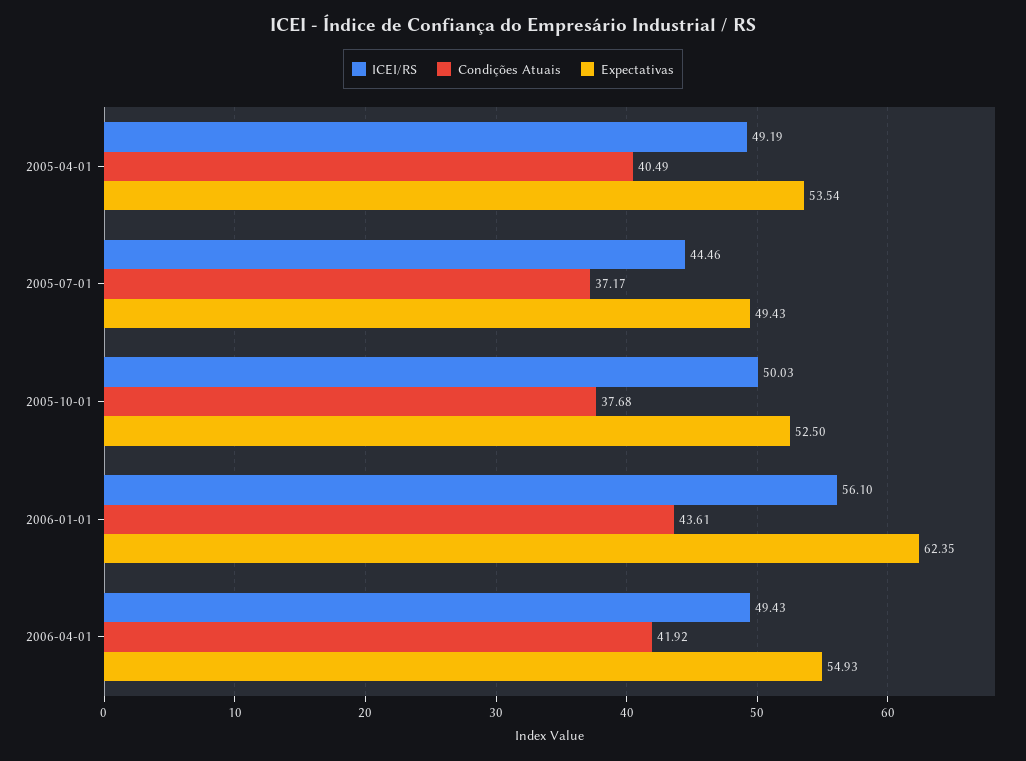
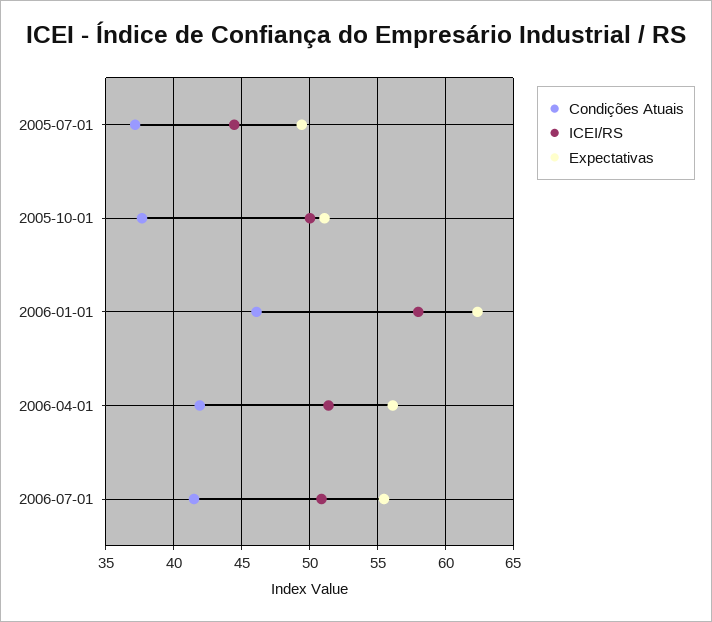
ICEI/RS, 2005-04-01: 49.19 -> none
Condições Atuais, 2005-04-01: 40.49 -> none
Expectativas, 2005-04-01: 53.54 -> none
Expectativas, 2005-10-01: 52.5 -> 51
ICEI/RS, 2006-01-01: 56.1 -> 58
Condições Atuais, 2006-01-01: 43.61 -> 46
ICEI/RS, 2006-04-01: 49.43 -> 51.5
Expectativas, 2006-04-01: 54.93 -> 56
Condições Atuais, 2006-07-01: none -> 41.5
ICEI/RS, 2006-07-01: none -> 51
Expectativas, 2006-07-01: none -> 55.5

